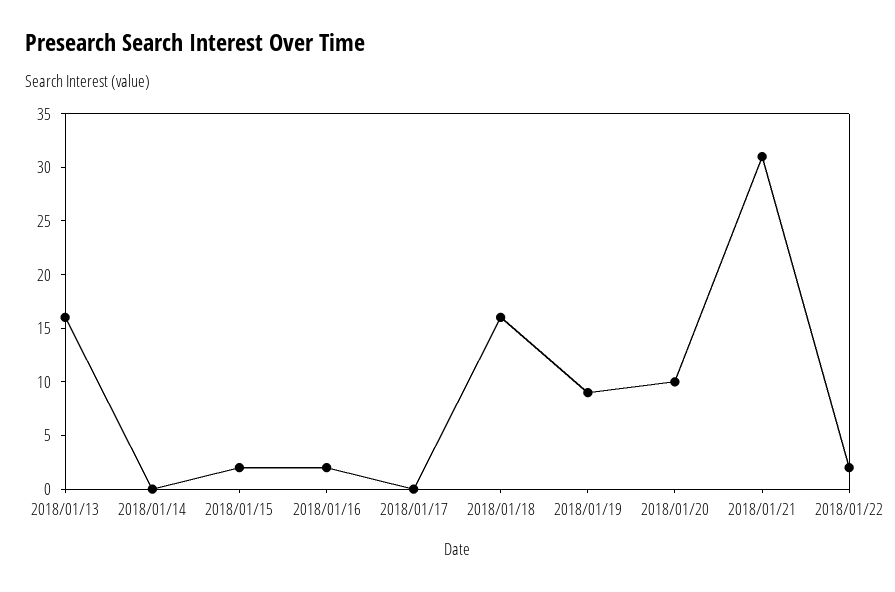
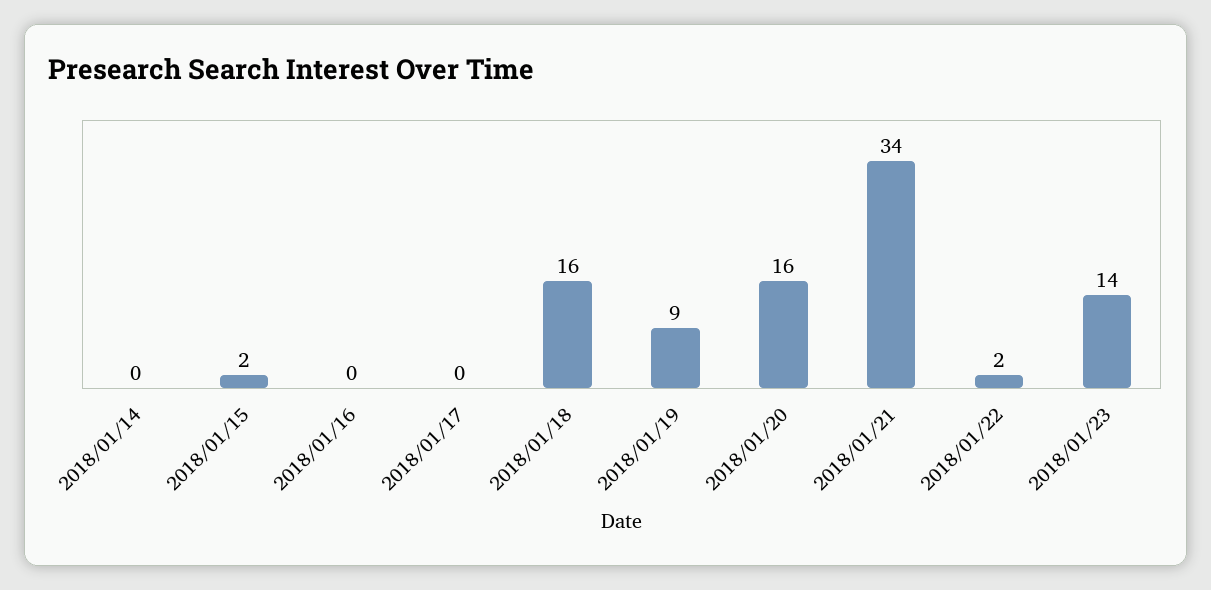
2018/01/13: 16 -> none
2018/01/16: 2 -> 0
2018/01/20: 10 -> 16
2018/01/21: 31 -> 34
2018/01/23: none -> 14

